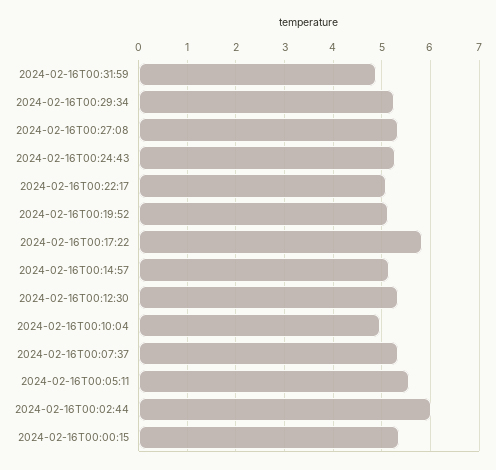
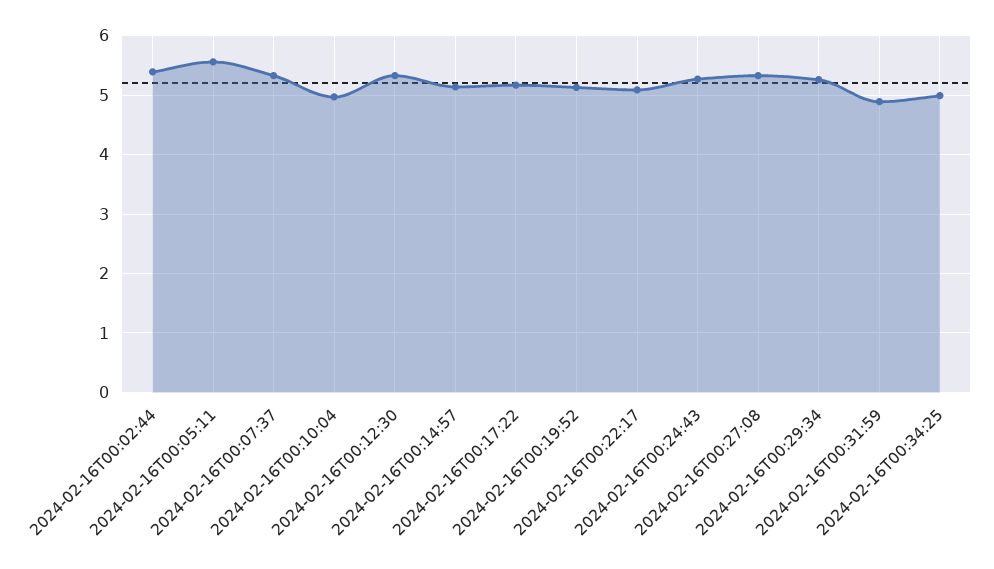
2024-02-16T00:17:22: 5.8 -> 5.2
2024-02-16T00:02:44: 6 -> 5.4
2024-02-16T00:00:15: 5.4 -> none
2024-02-16T00:34:25: none -> 5

